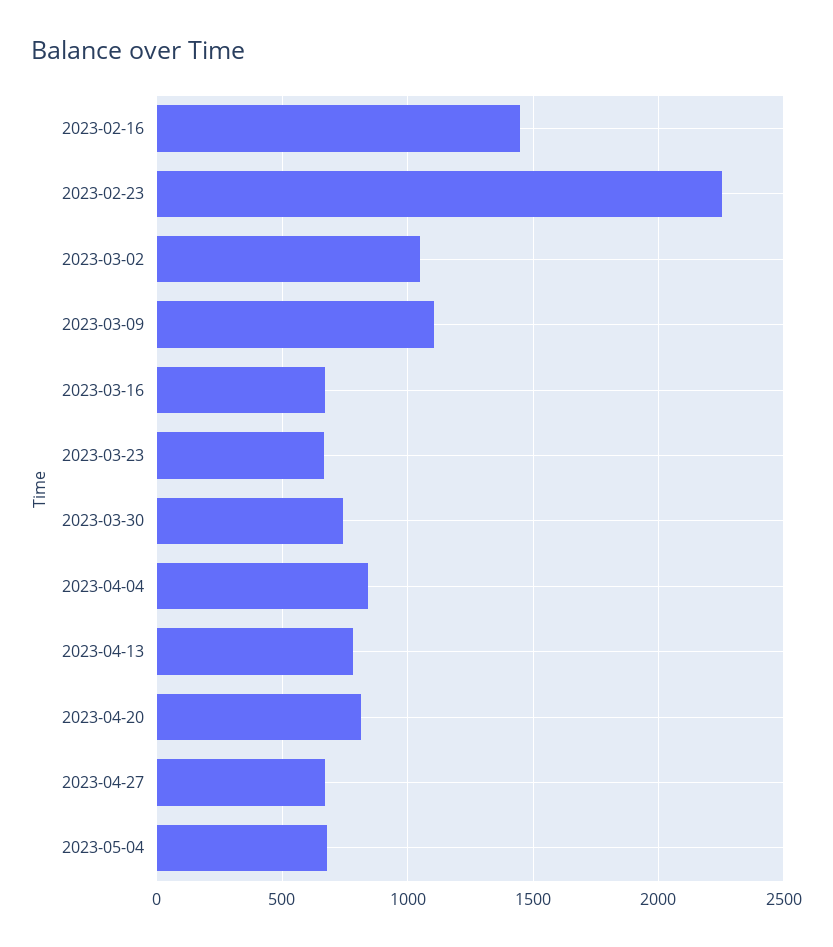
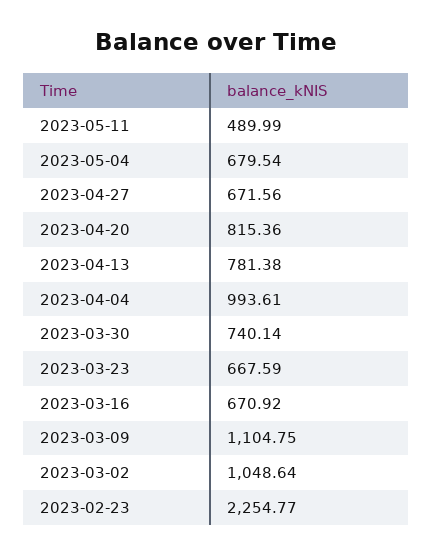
2023-02-16: 1450 -> none
2023-04-04: 850 -> 993.61
2023-05-11: none -> 489.99

